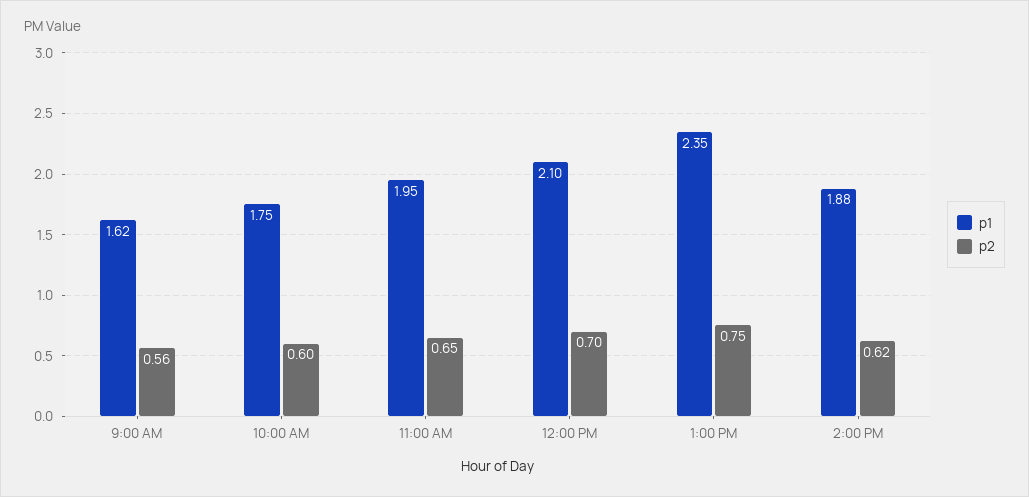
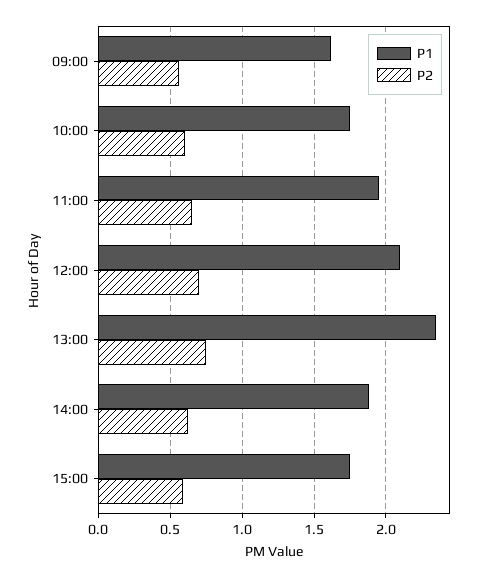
p1, 15:00: none -> 1.75
p2, 15:00: none -> 0.6

